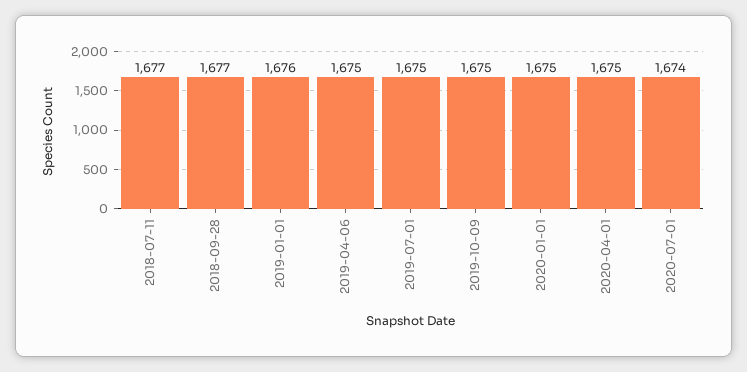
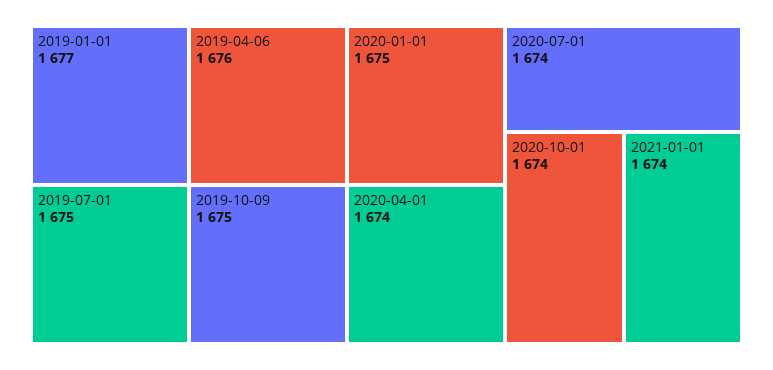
2018-07-11: 1677 -> none
2018-09-28: 1677 -> none
2019-01-01: 1676 -> 1677
2019-04-06: 1675 -> 1676
2020-04-01: 1675 -> 1674
2020-10-01: none -> 1674
2021-01-01: none -> 1674

